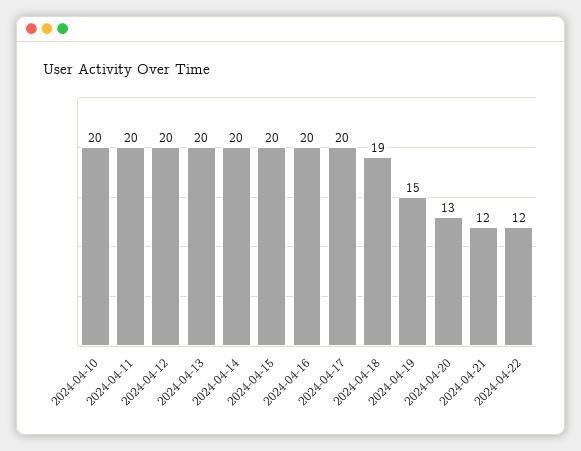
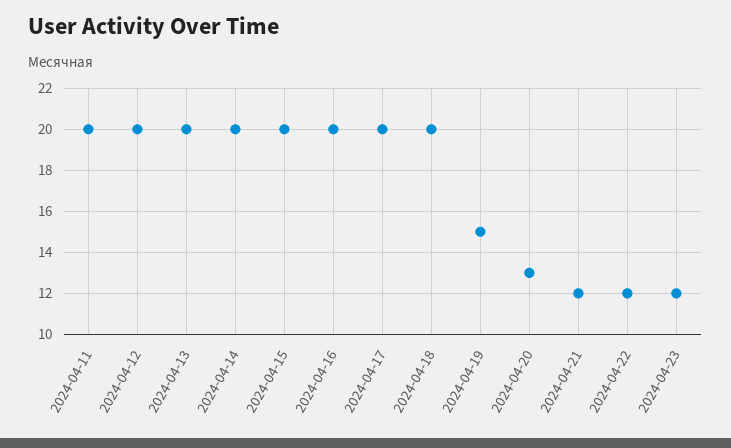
2024-04-10: 20 -> none
2024-04-18: 19 -> 20
2024-04-23: none -> 12

